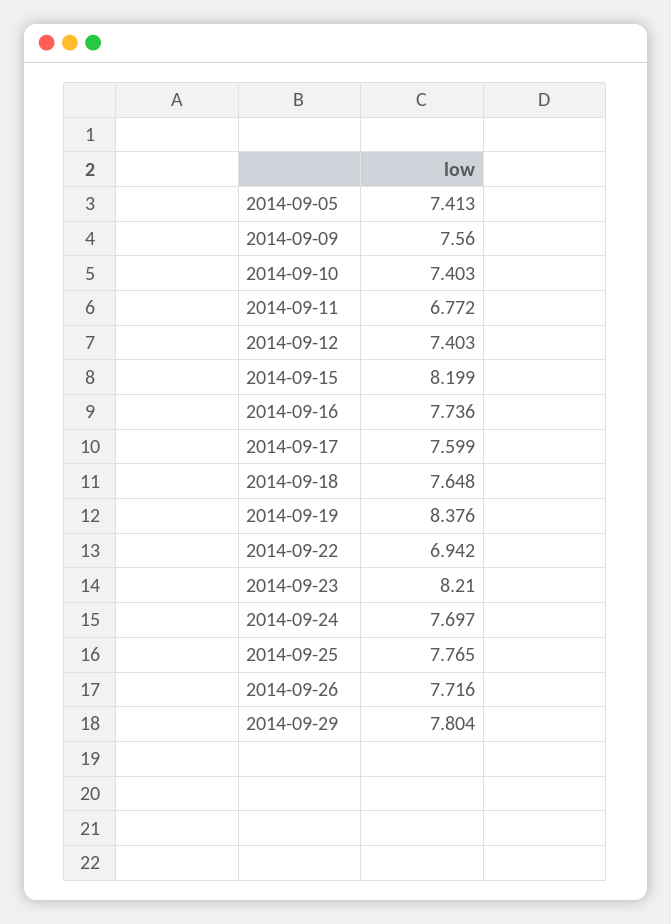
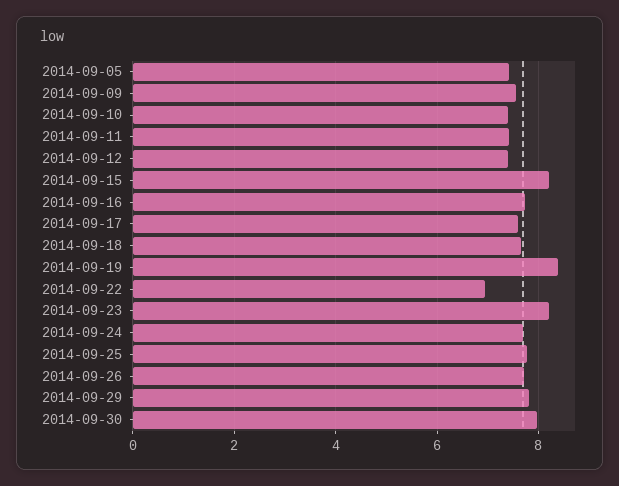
2014-09-11: 6.772 -> 7.4
2014-09-30: none -> 8

